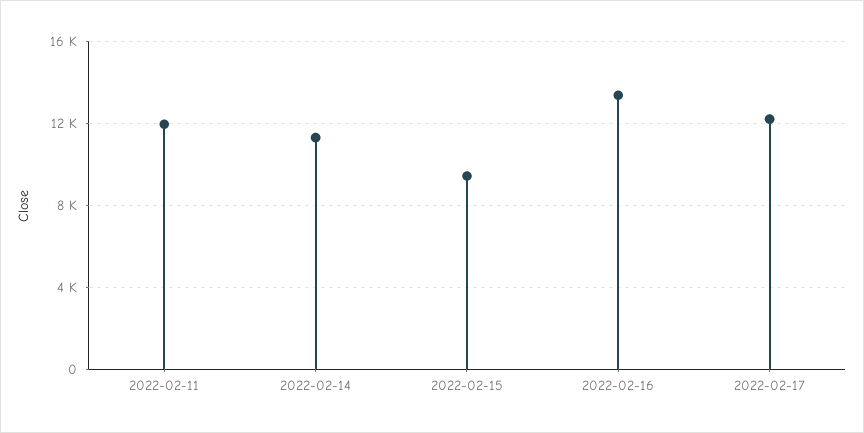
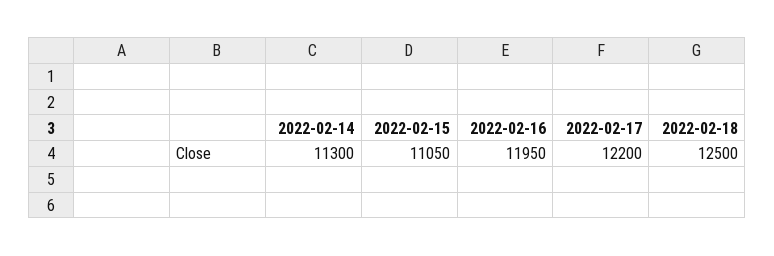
2022-02-11: 12000 -> none
2022-02-15: 9500 -> 11050
2022-02-16: 13500 -> 11950
2022-02-18: none -> 12500

